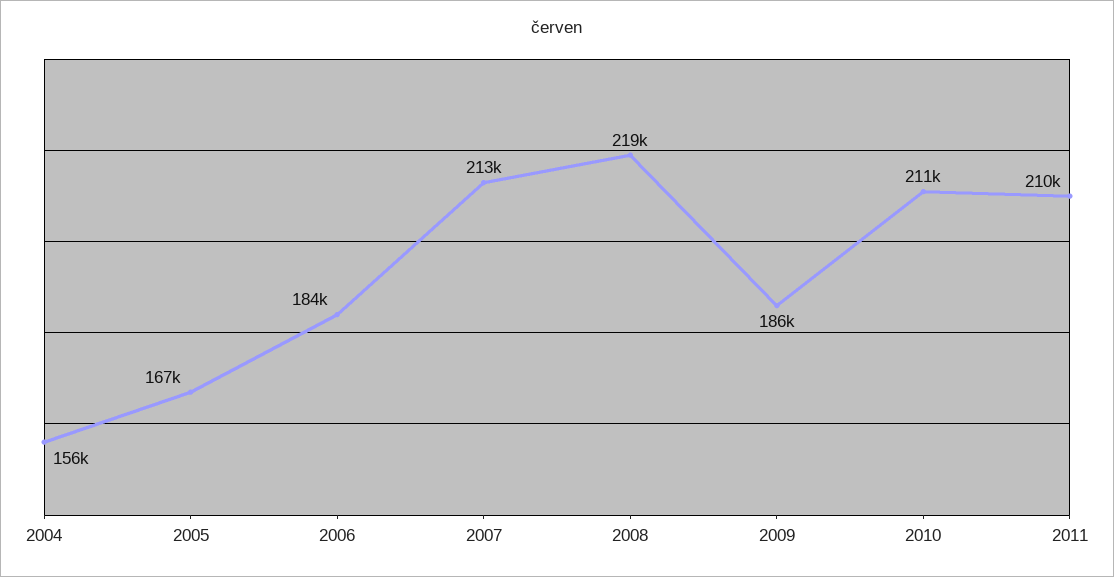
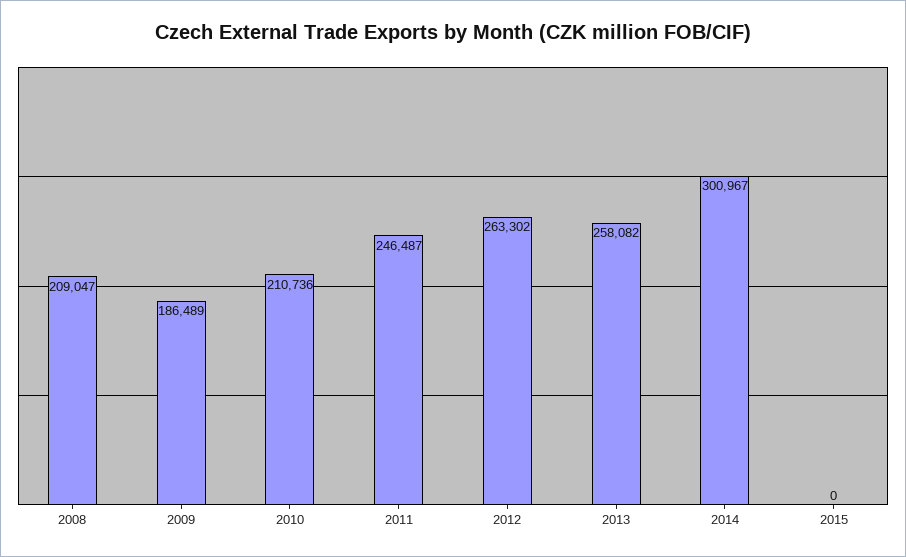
2004: 156000 -> none
2005: 167000 -> none
2006: 184000 -> none
2007: 213000 -> none
2008: 219000 -> 209047
2011: 210000 -> 246487
2012: none -> 263302
2013: none -> 258082
2014: none -> 300967
2015: none -> 0

